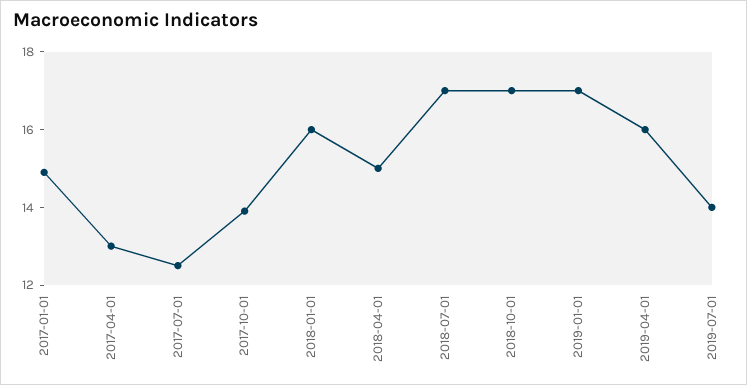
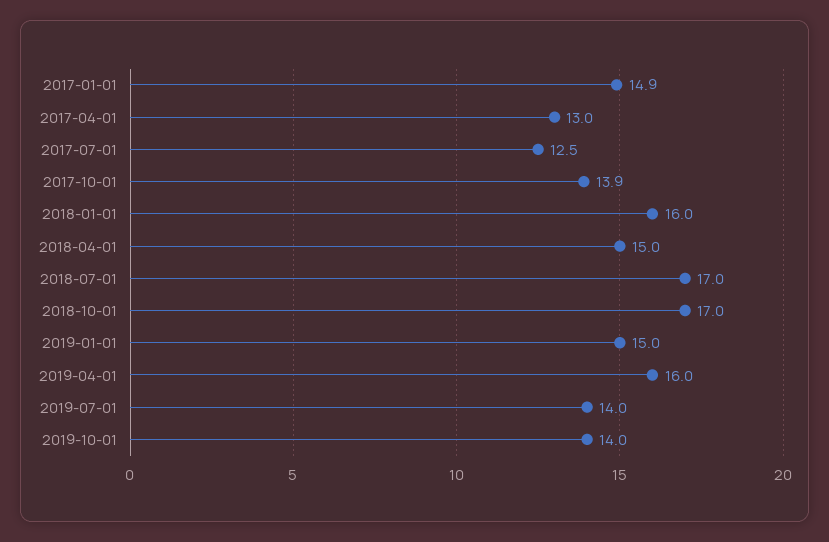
2019-01-01: 17 -> 15
2019-10-01: none -> 14

